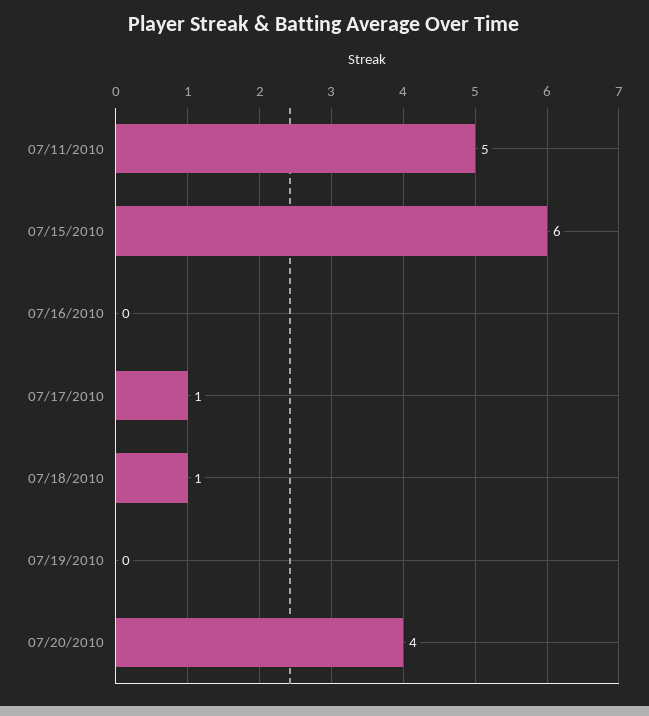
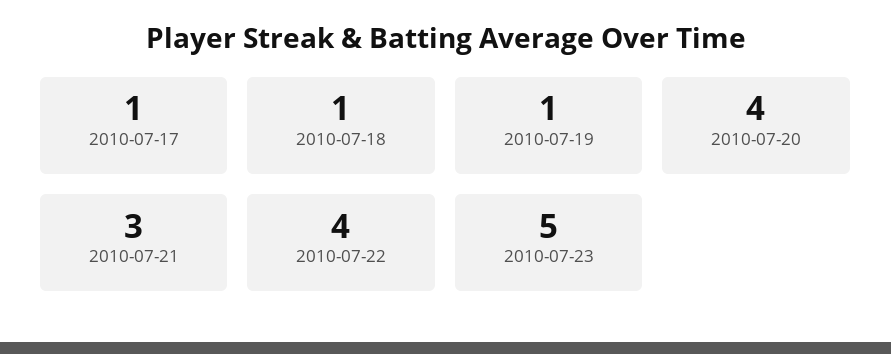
07/11/2010: 5 -> none
07/15/2010: 6 -> none
07/16/2010: 0 -> none
07/19/2010: 0 -> 1
2010-07-21: none -> 3
2010-07-22: none -> 4
2010-07-23: none -> 5

